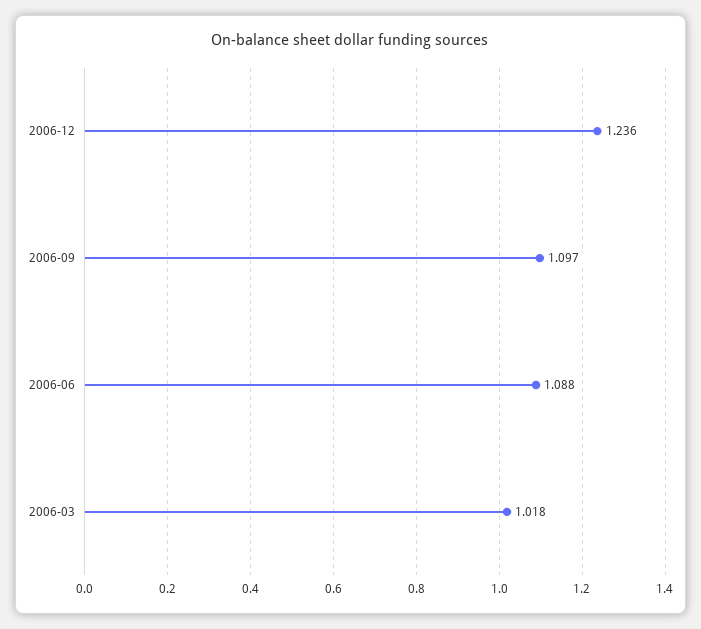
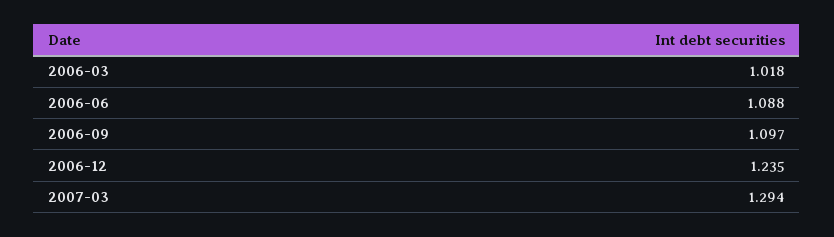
2006-12: 1.236 -> 1.235
2007-03: none -> 1.294

